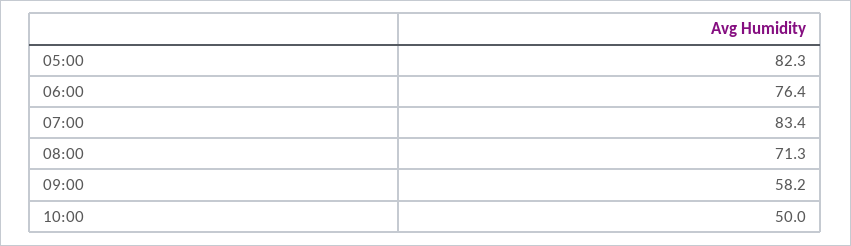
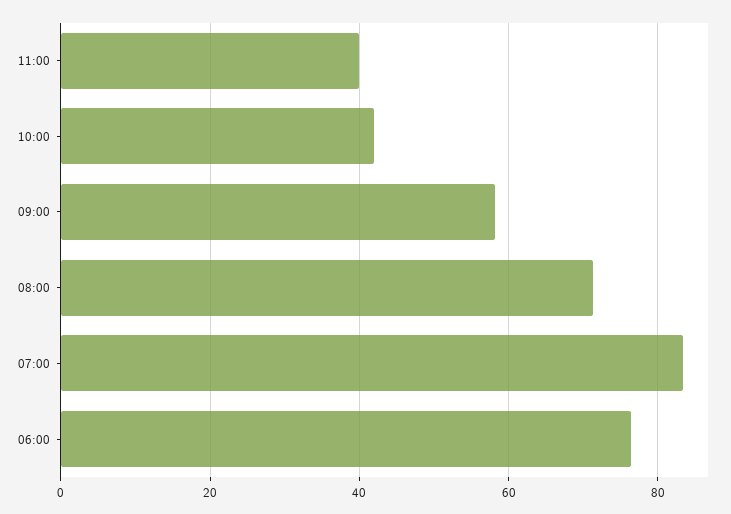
05:00: 82.3 -> none
10:00: 50 -> 42
11:00: none -> 40

